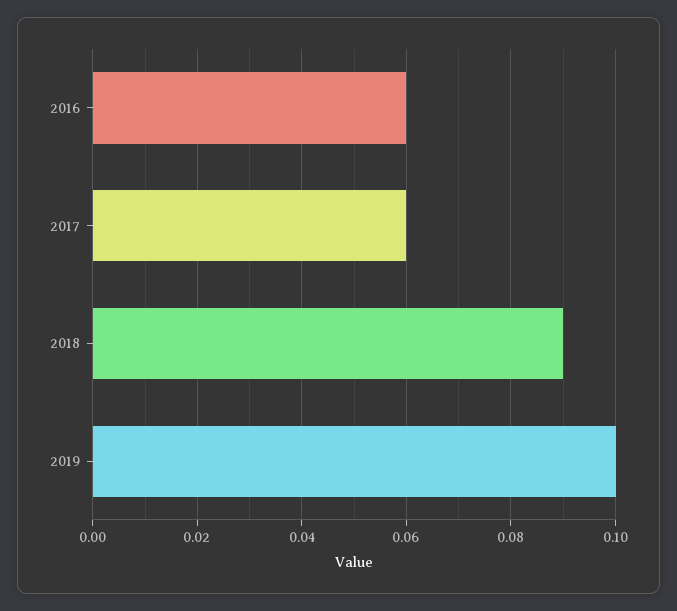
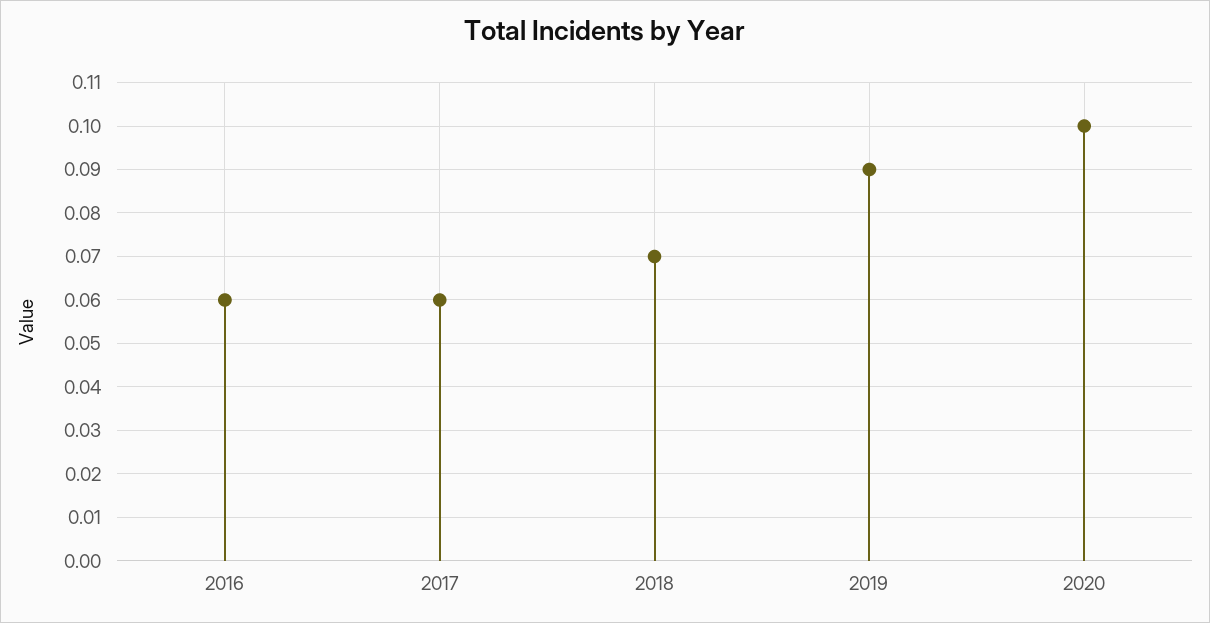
2018: 0.09 -> 0.07
2019: 0.1 -> 0.09
2020: none -> 0.1

